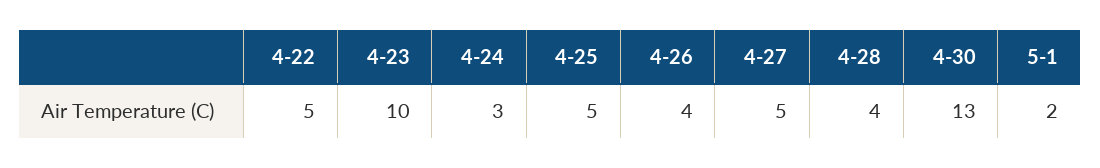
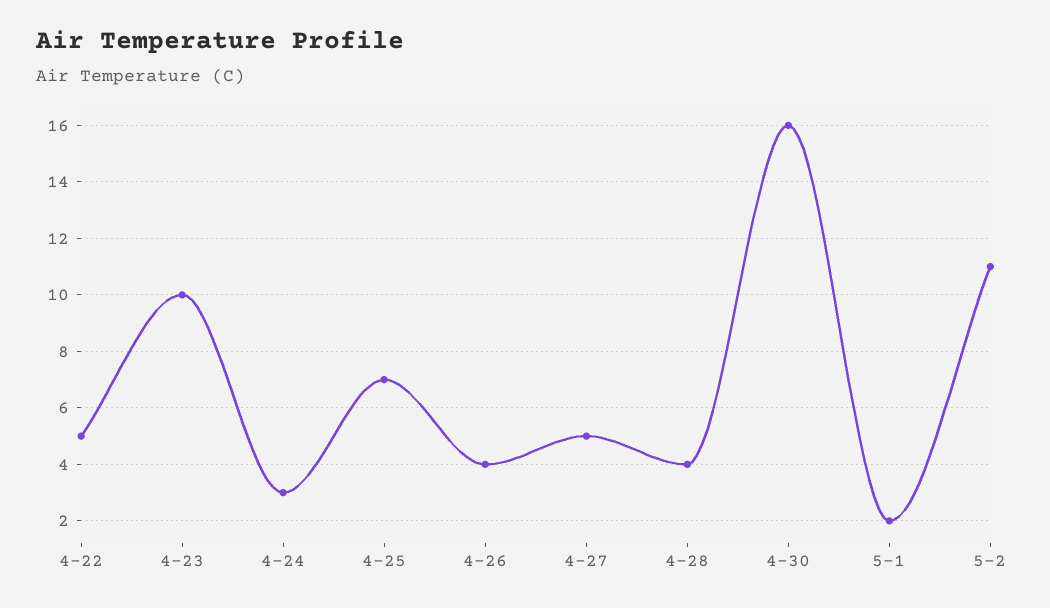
4-25: 5 -> 7
4-30: 13 -> 16
5-2: none -> 11

